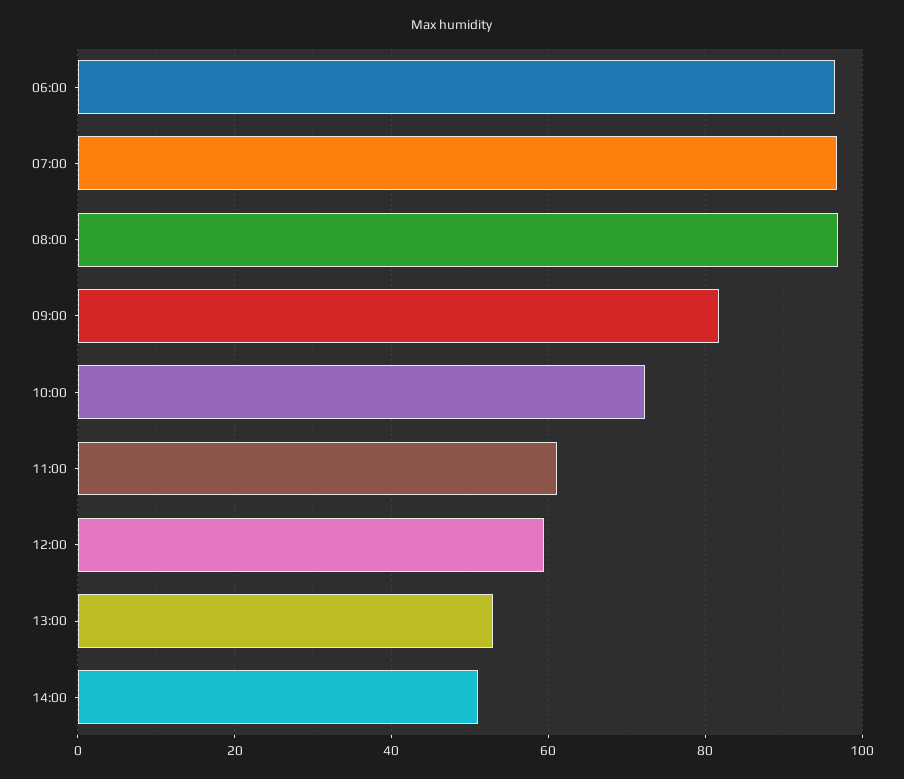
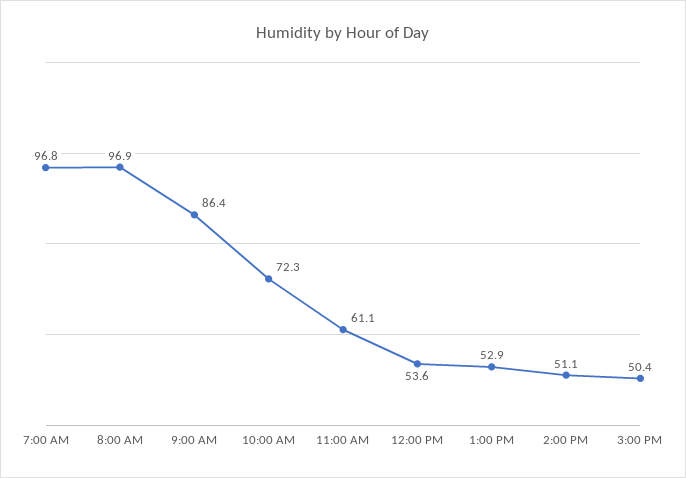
06:00: 96 -> none
09:00: 82 -> 86.4
12:00: 60 -> 53.6
3:00 PM: none -> 50.4

